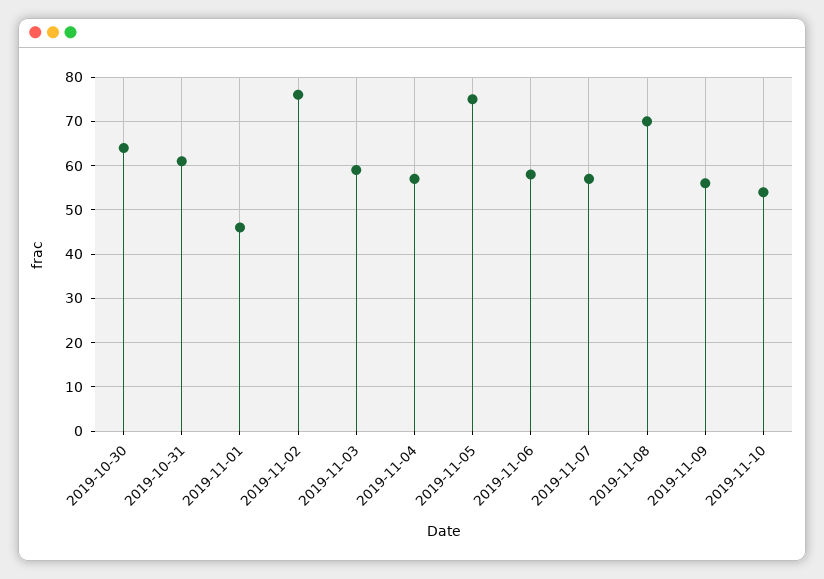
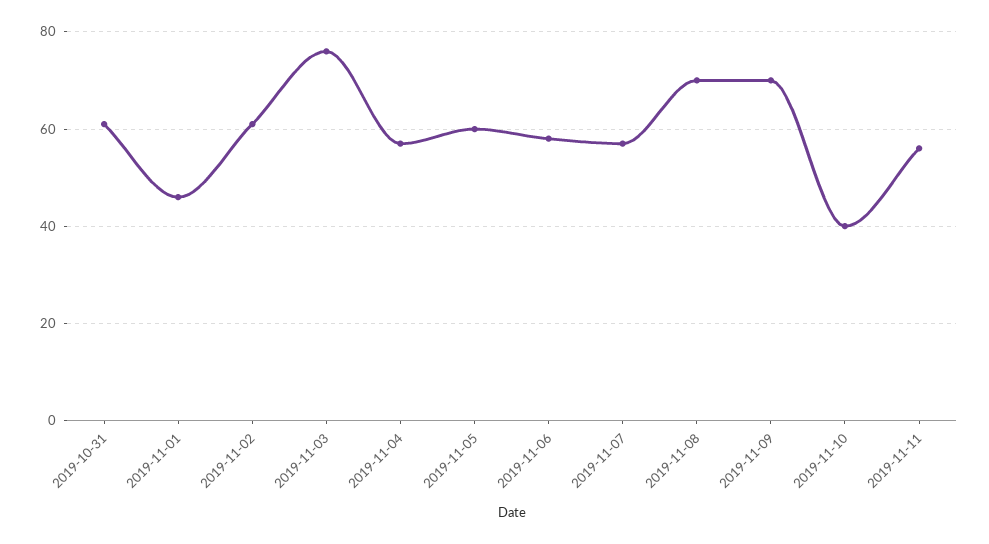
2019-10-30: 65 -> none
2019-11-02: 75 -> 60
2019-11-03: 60 -> 75
2019-11-05: 75 -> 60
2019-11-09: 55 -> 70
2019-11-10: 55 -> 40
2019-11-11: none -> 55

